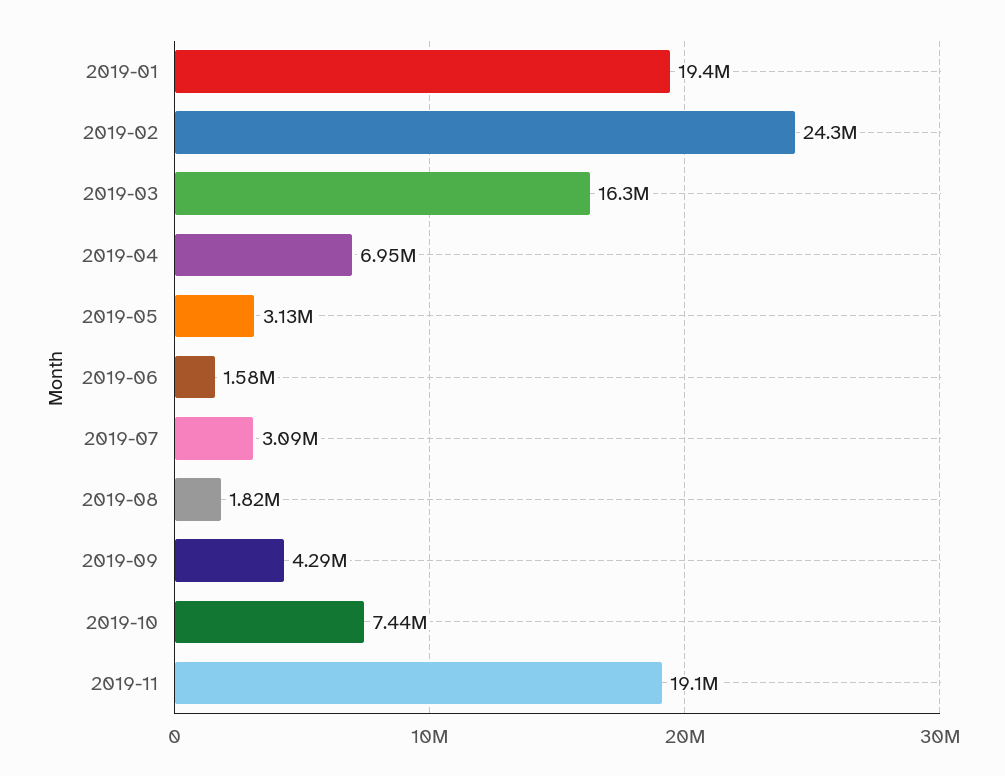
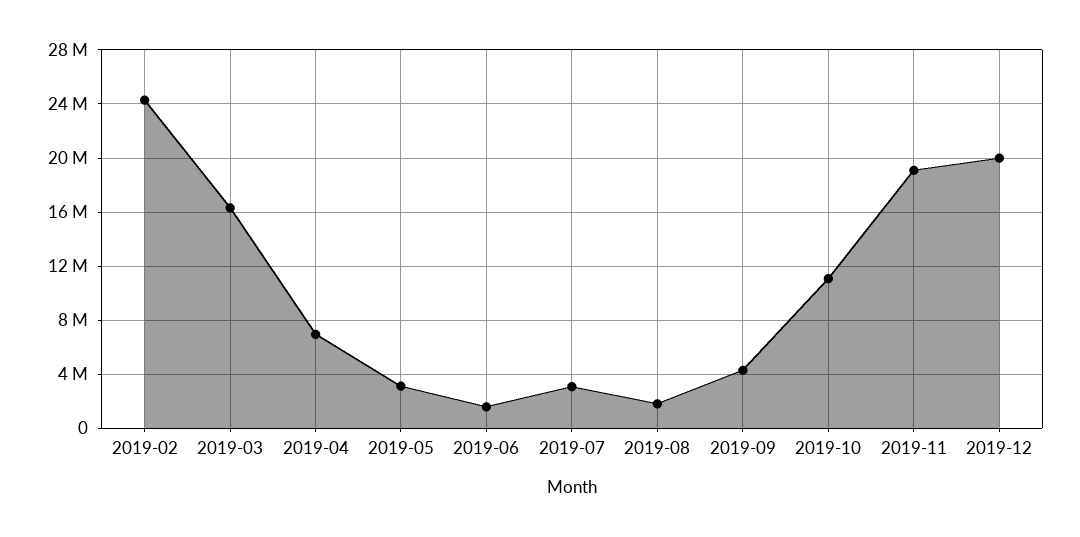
2019-01: 19400000 -> none
2019-10: 7440000 -> 11000000
2019-12: none -> 20000000

